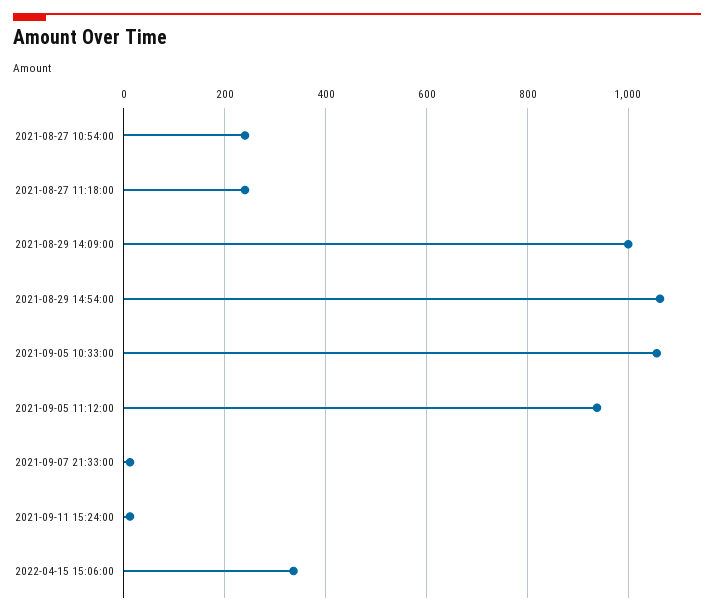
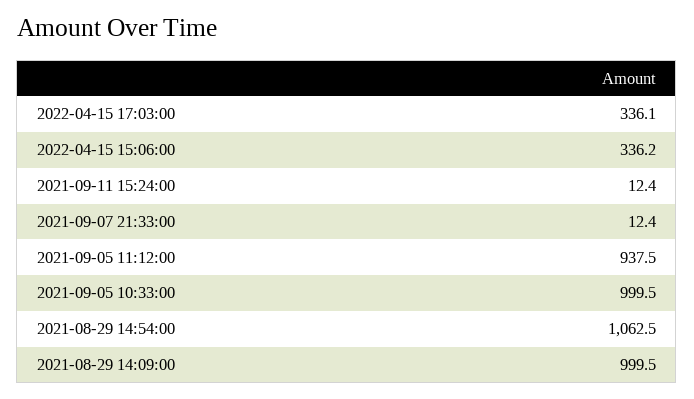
2021-08-27 10:54:00: 240 -> none
2021-08-27 11:18:00: 240 -> none
2021-09-05 10:33:00: 1060 -> 999.5
2022-04-15 17:03:00: none -> 336.1

